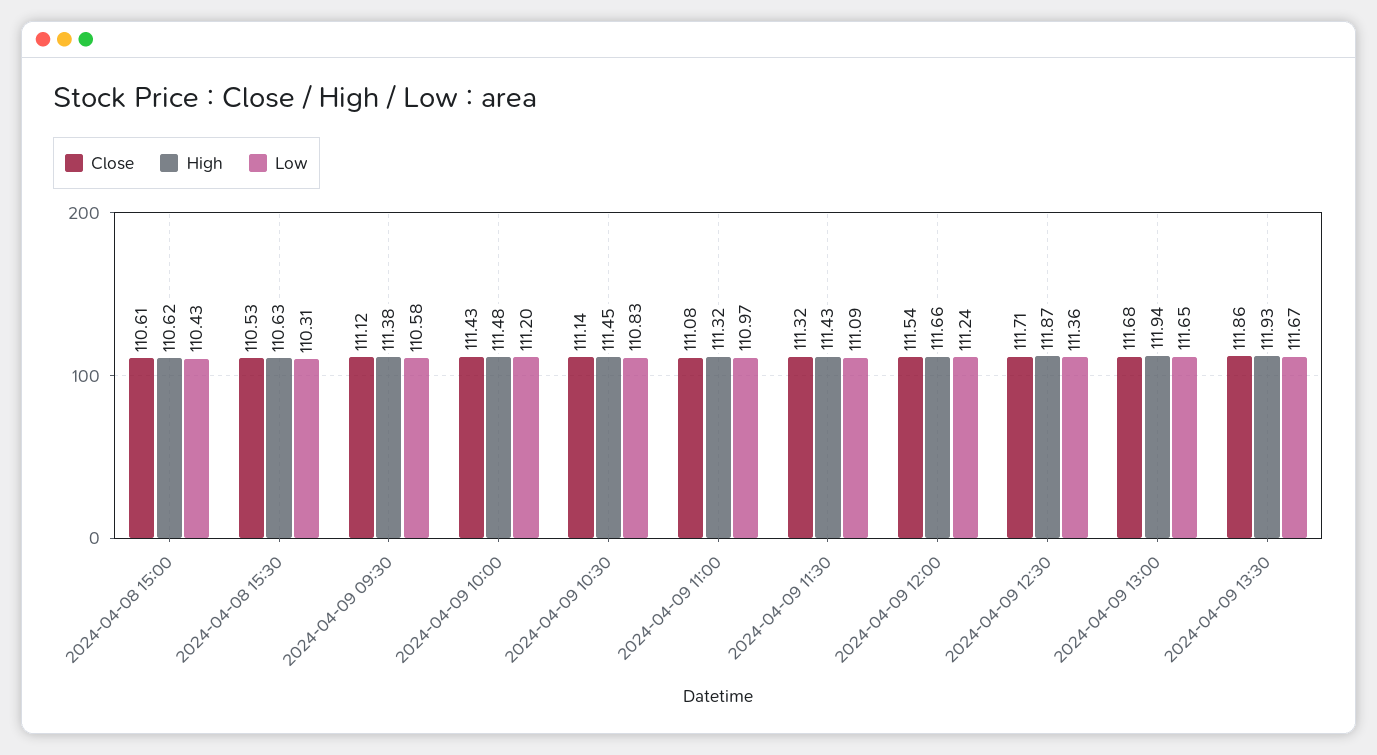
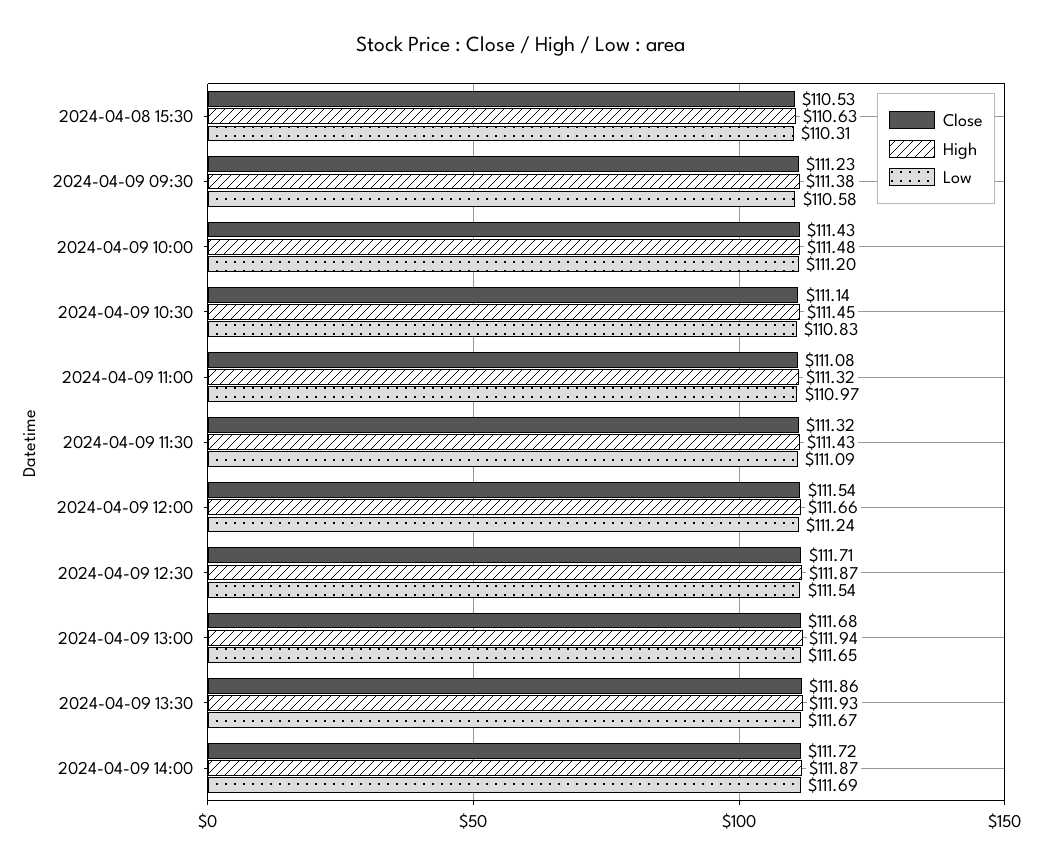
Close, 2024-04-08 15:00: 110.61 -> none
High, 2024-04-08 15:00: 110.62 -> none
Low, 2024-04-08 15:00: 110.43 -> none
Close, 2024-04-09 09:30: 111.12 -> 111.23
Low, 2024-04-09 12:30: 111.36 -> 111.54
Close, 2024-04-09 14:00: none -> 111.72
High, 2024-04-09 14:00: none -> 111.87
Low, 2024-04-09 14:00: none -> 111.69

